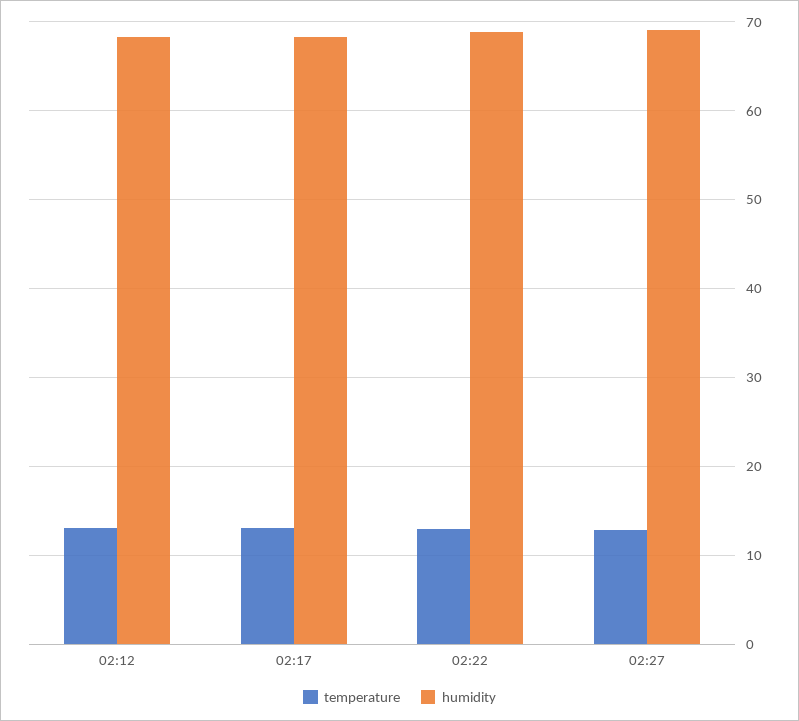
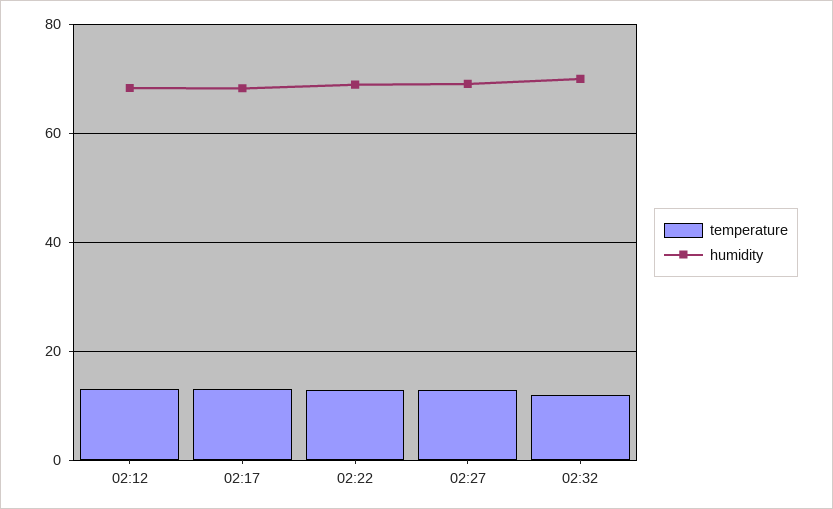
temperature, 02:32: none -> 12
humidity, 02:32: none -> 70

